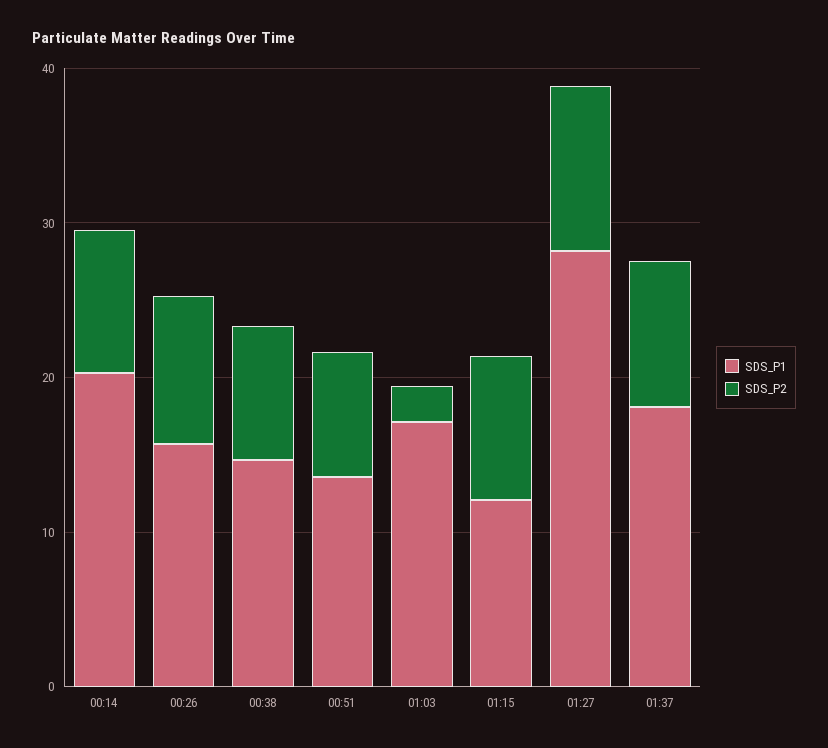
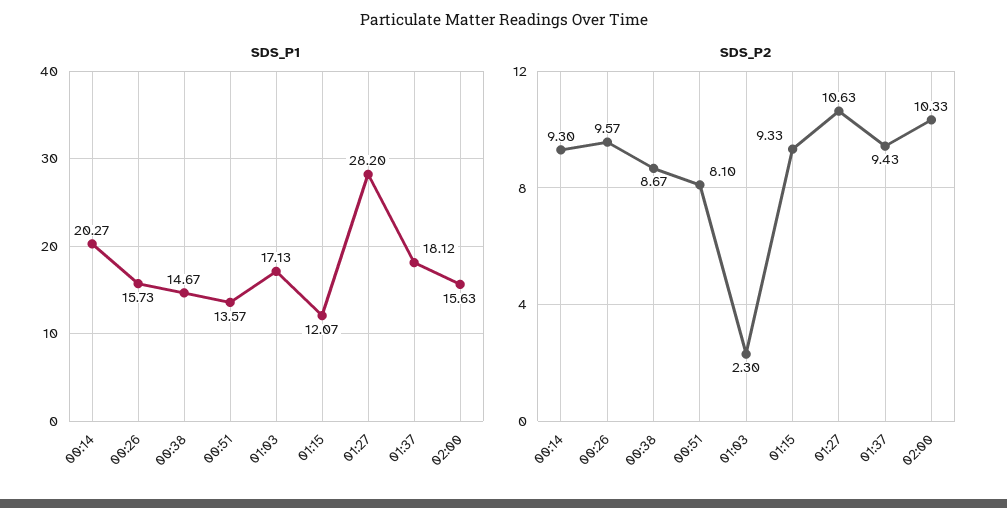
SDS_P1, 02:00: none -> 15.63
SDS_P2, 02:00: none -> 10.33

